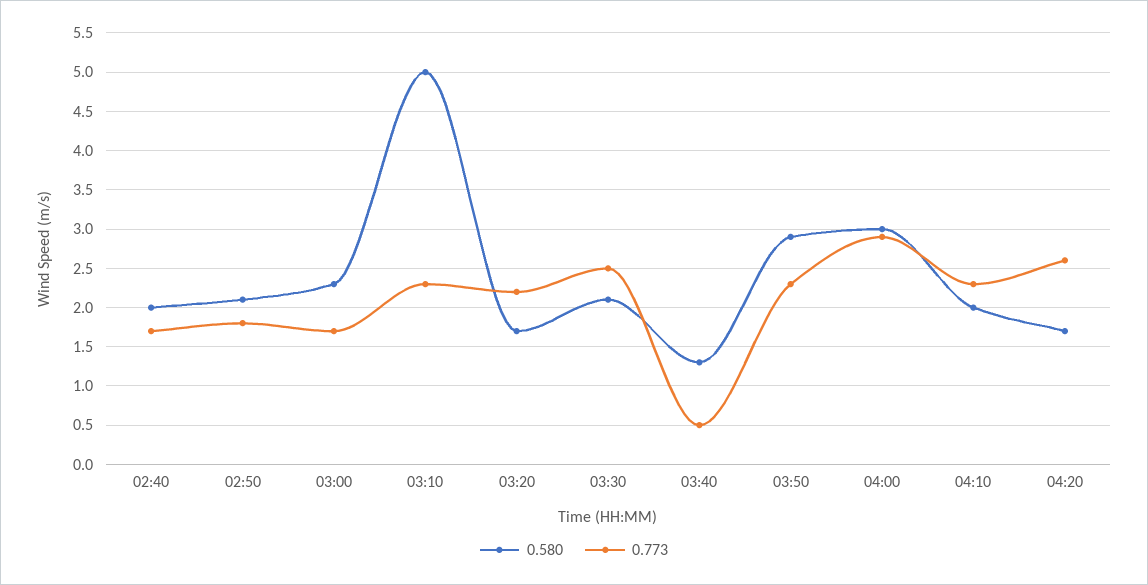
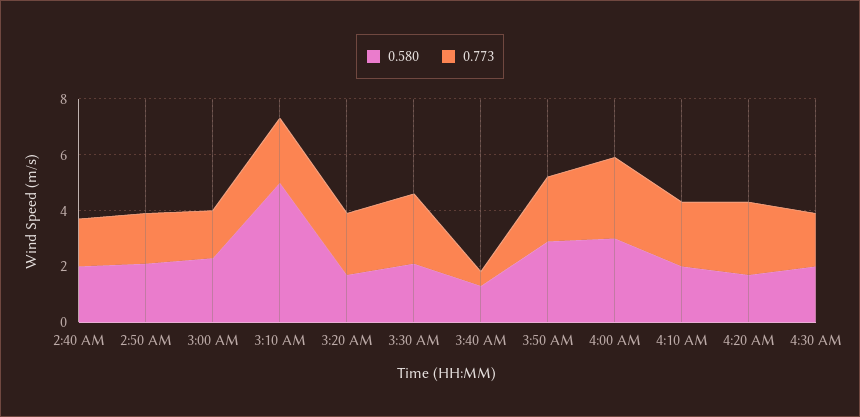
0.580, 4:30 AM: none -> 2
0.773, 4:30 AM: none -> 2

